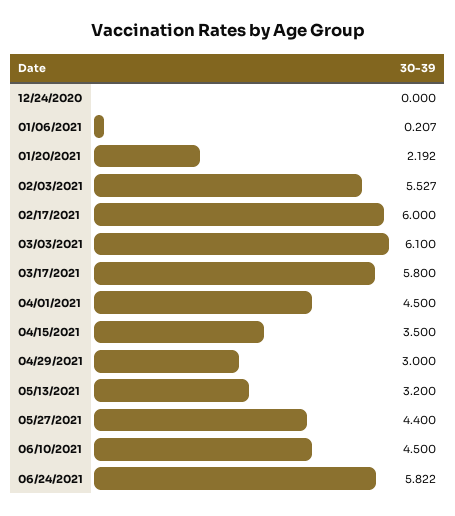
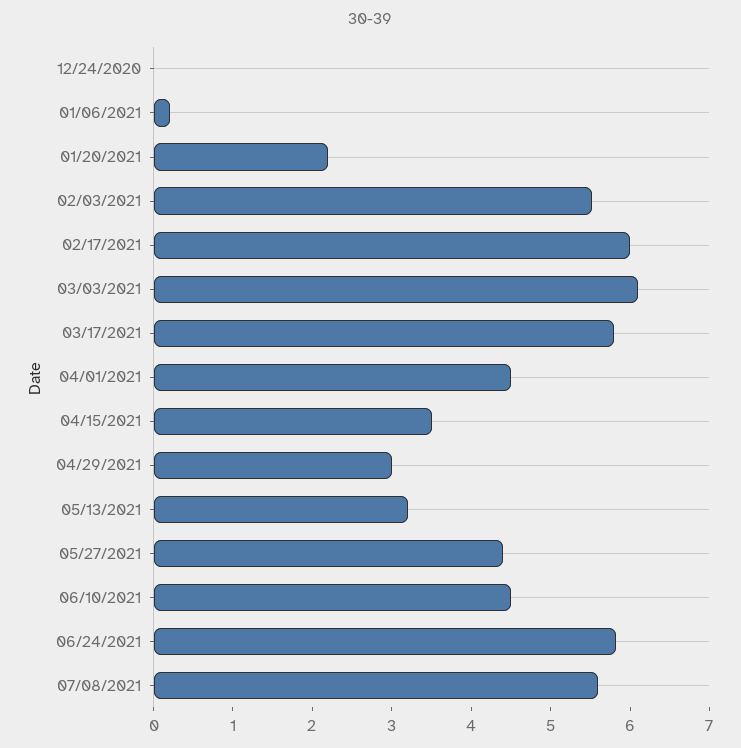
07/08/2021: none -> 5.6

